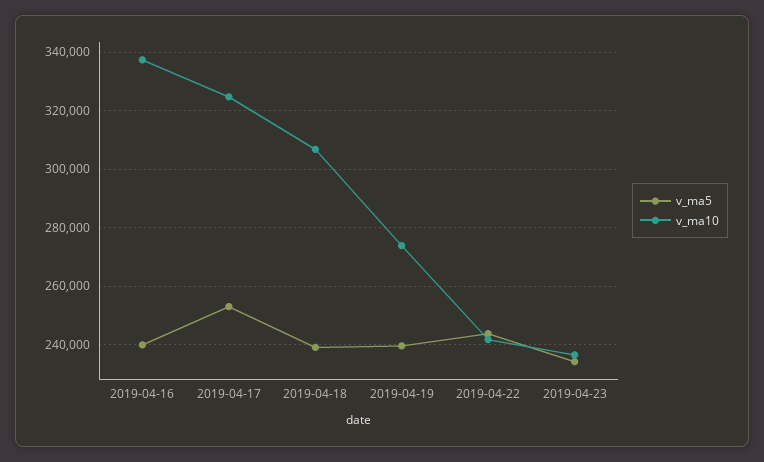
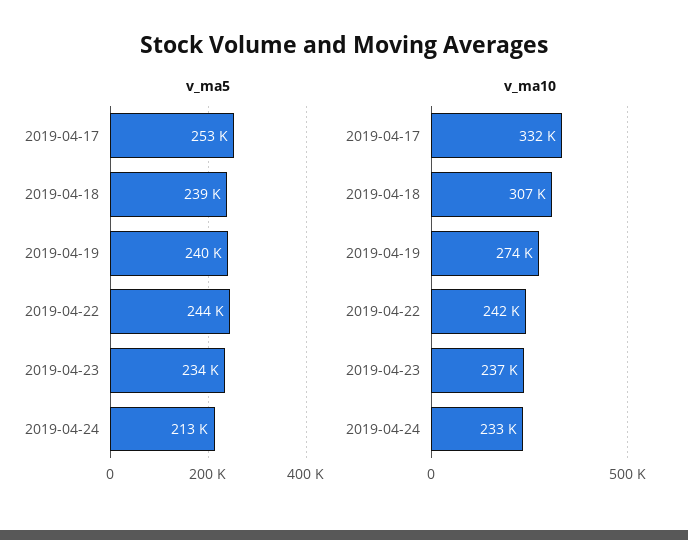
v_ma5, 2019-04-16: 240000 -> none
v_ma10, 2019-04-16: 337500 -> none
v_ma10, 2019-04-17: 325000 -> 332000
v_ma5, 2019-04-24: none -> 213000
v_ma10, 2019-04-24: none -> 233000

